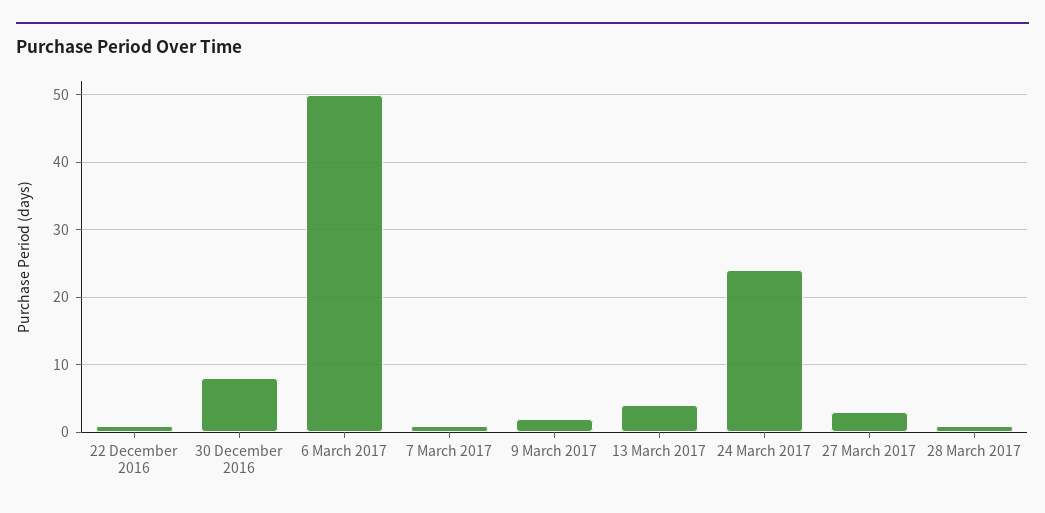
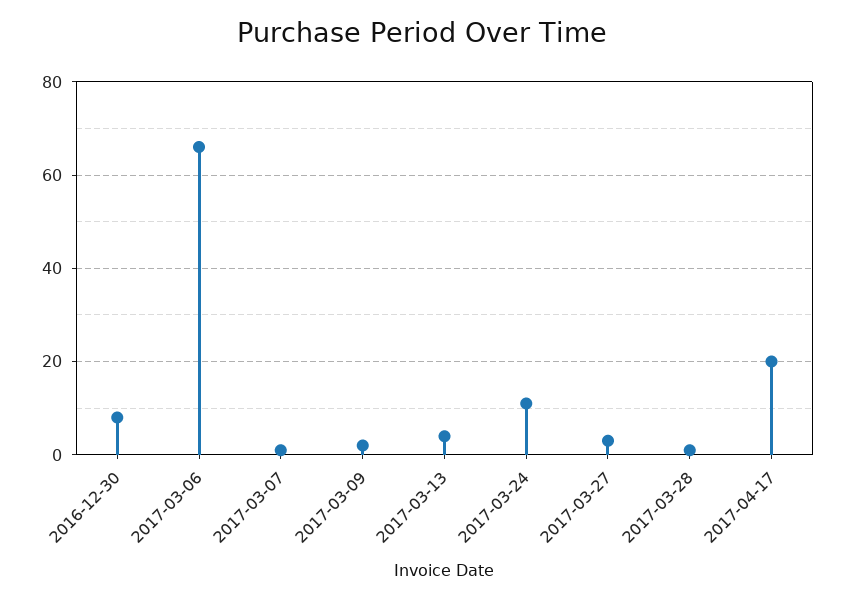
22 December 2016: 1 -> none
6 March 2017: 50 -> 65
24 March 2017: 24 -> 10
2017-04-17: none -> 20

